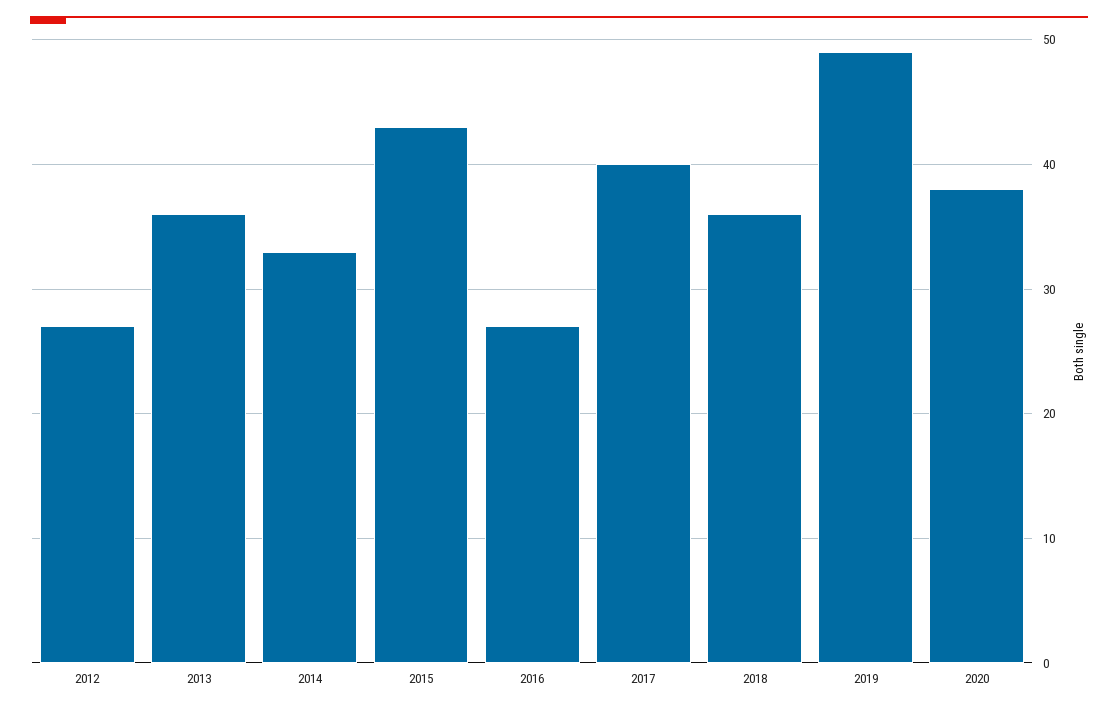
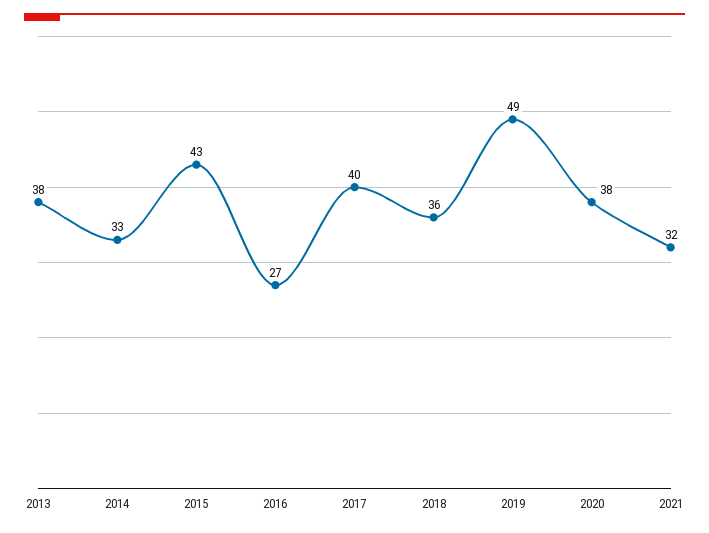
2012: 27 -> none
2013: 36 -> 38
2021: none -> 32

